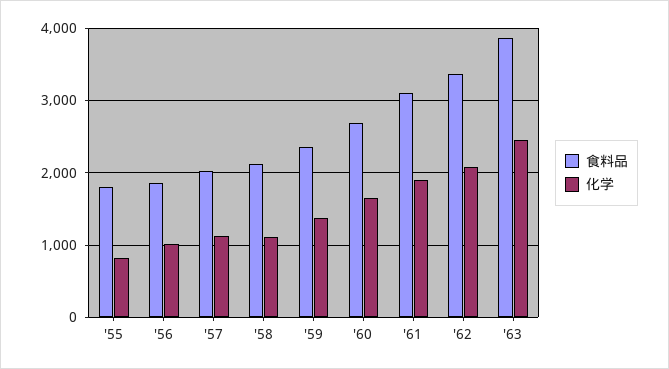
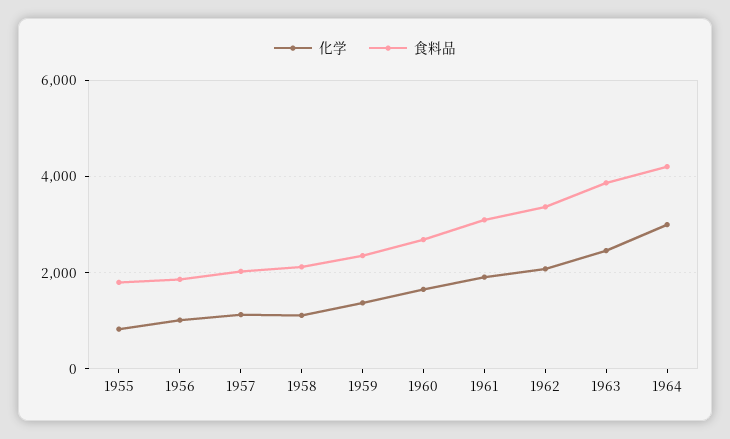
化学, 1964: none -> 3000
食料品, 1964: none -> 4200

